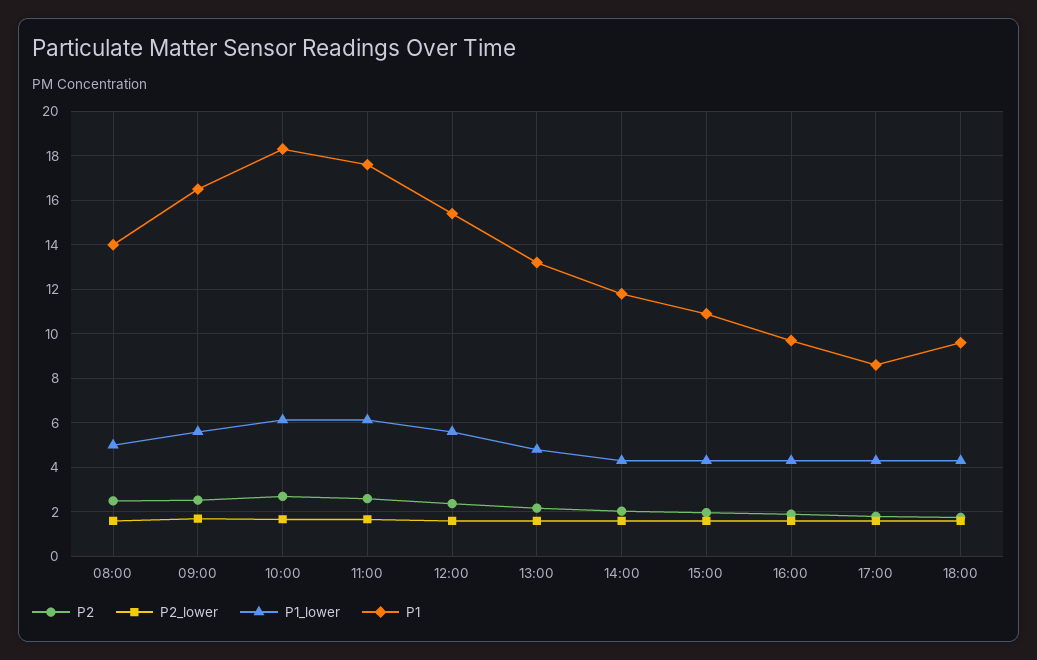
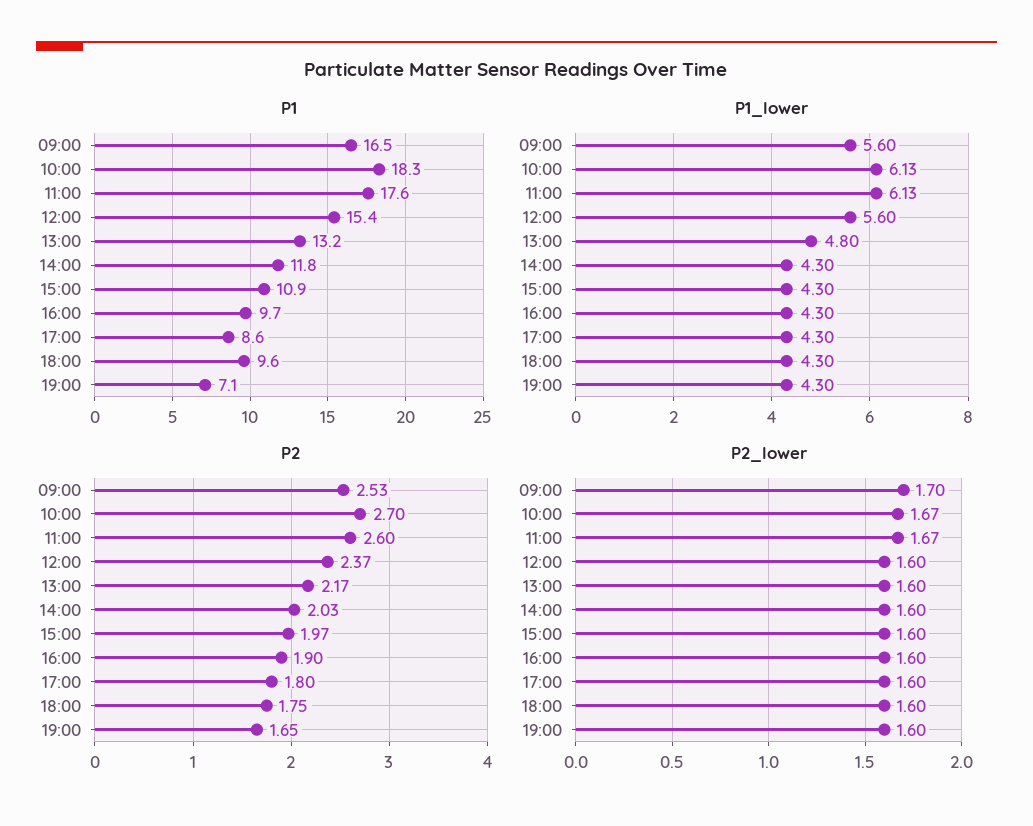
P2, 08:00: 2.5 -> none
P2_lower, 08:00: 1.5 -> none
P1_lower, 08:00: 5 -> none
P1, 08:00: 14 -> none
P1, 19:00: none -> 7.1
P1_lower, 19:00: none -> 4.3
P2, 19:00: none -> 1.65
P2_lower, 19:00: none -> 1.6

